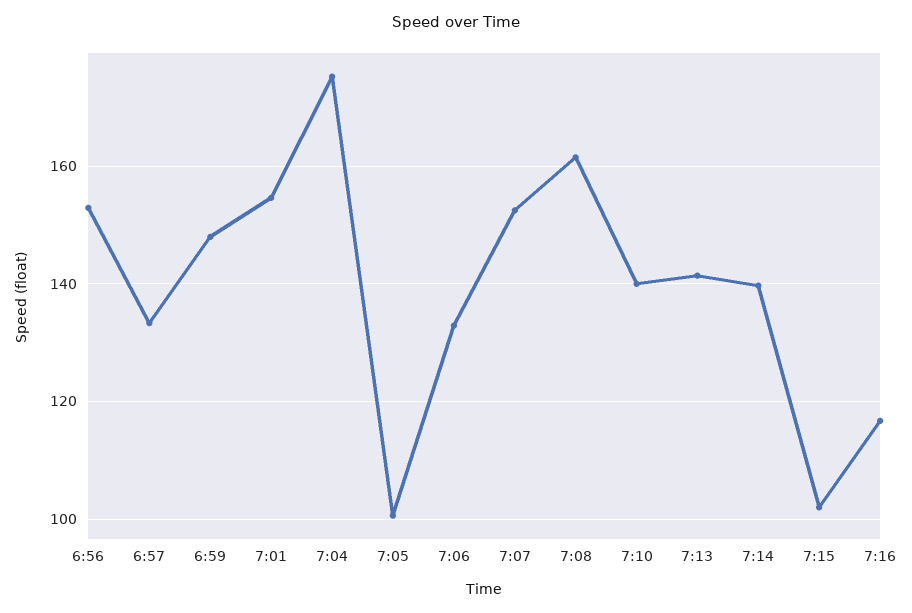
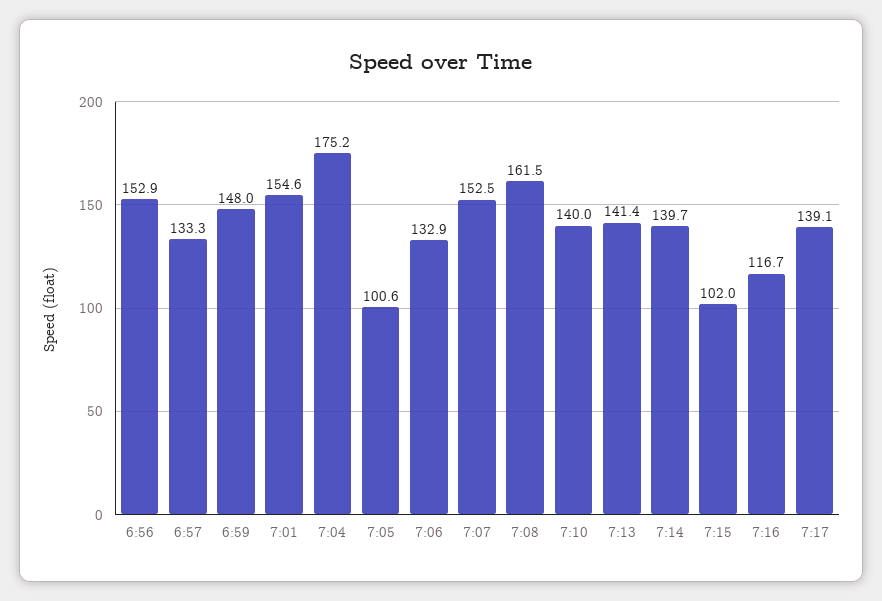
7:17: none -> 139.1

